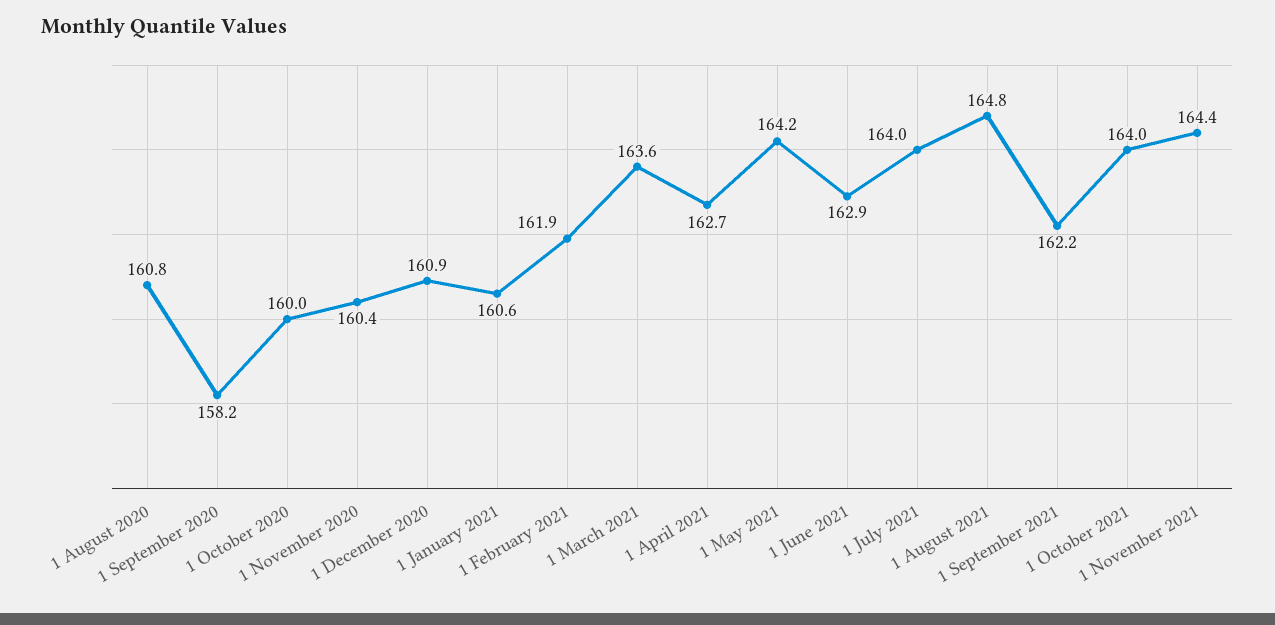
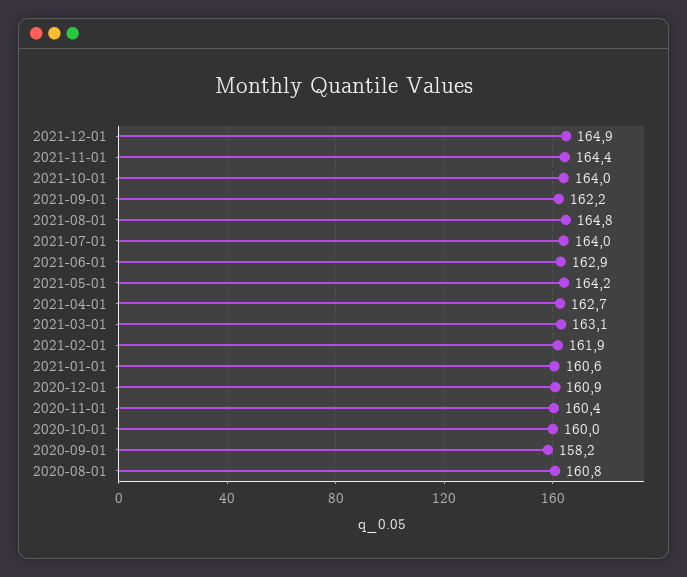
1 March 2021: 163.6 -> 163.1
2021-12-01: none -> 164.9

